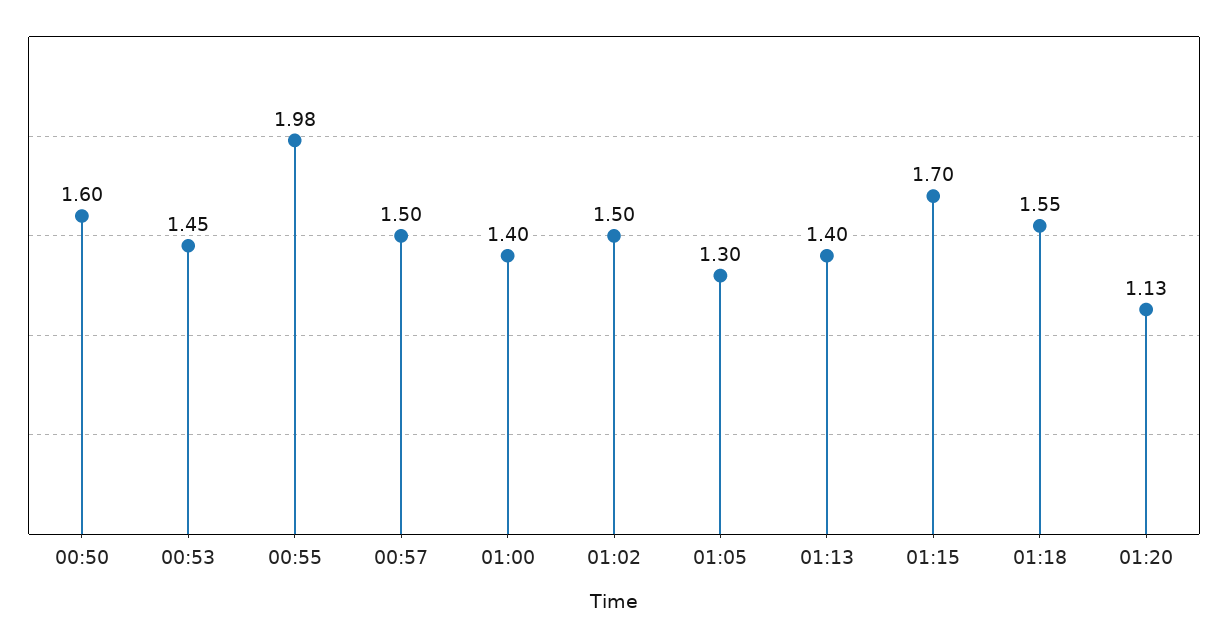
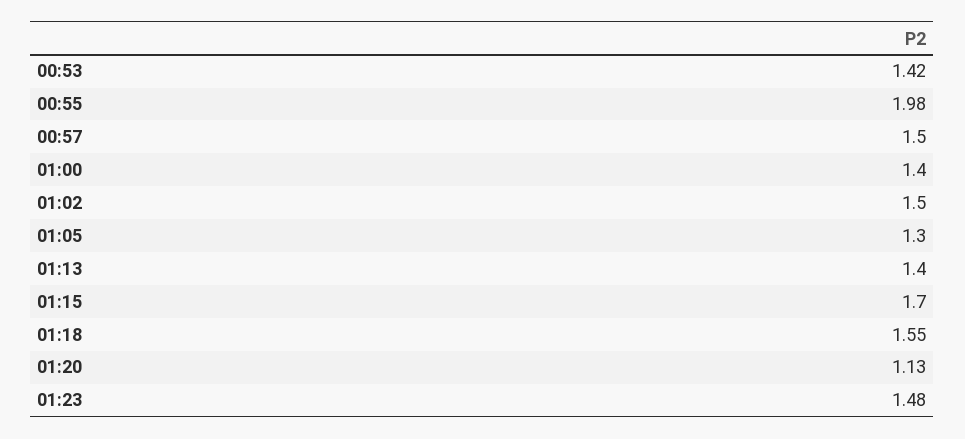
00:50: 1.6 -> none
00:53: 1.45 -> 1.42
01:23: none -> 1.48

